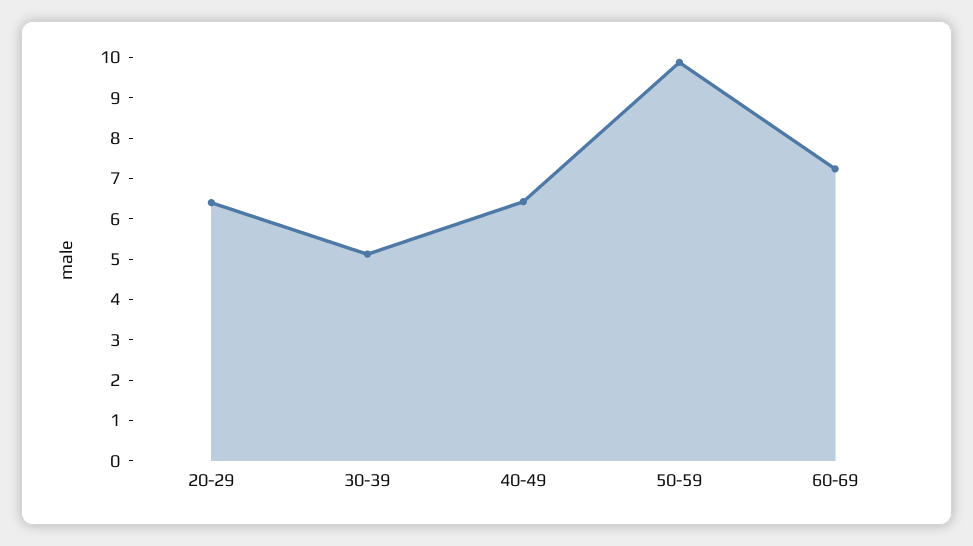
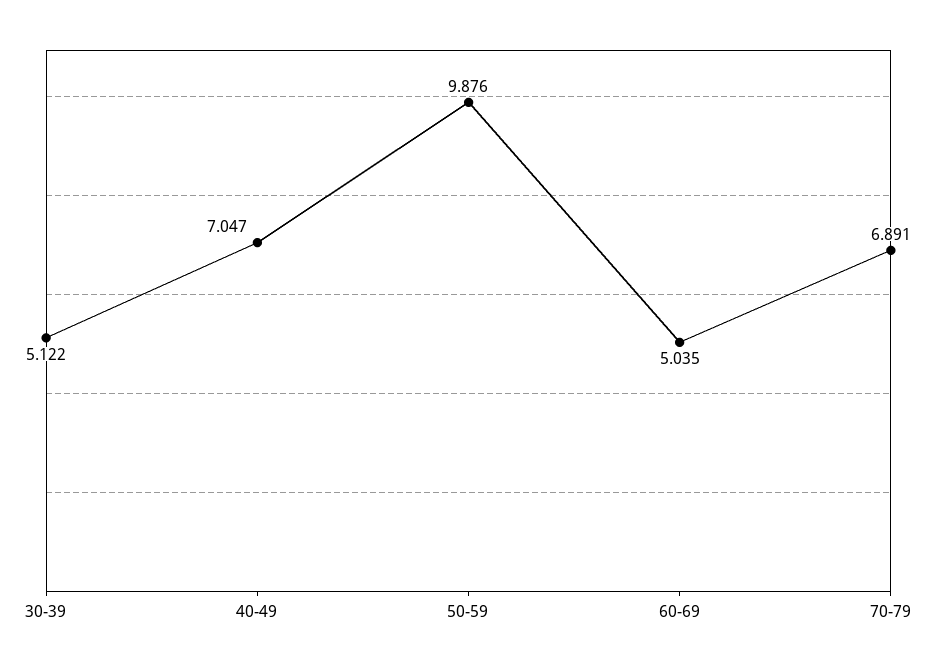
20-29: 6.4 -> none
40-49: 6.4 -> 7.047
60-69: 7.2 -> 5.035
70-79: none -> 6.891

